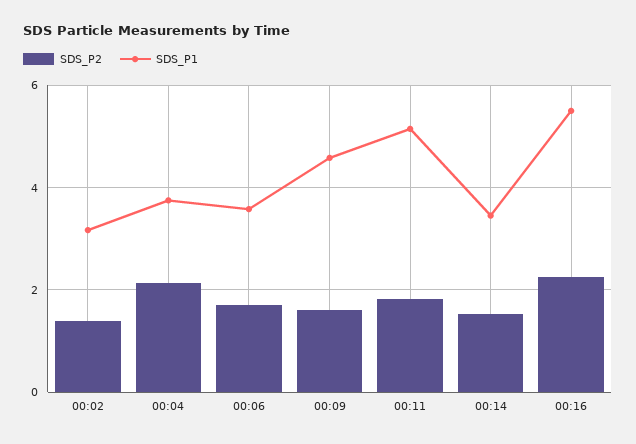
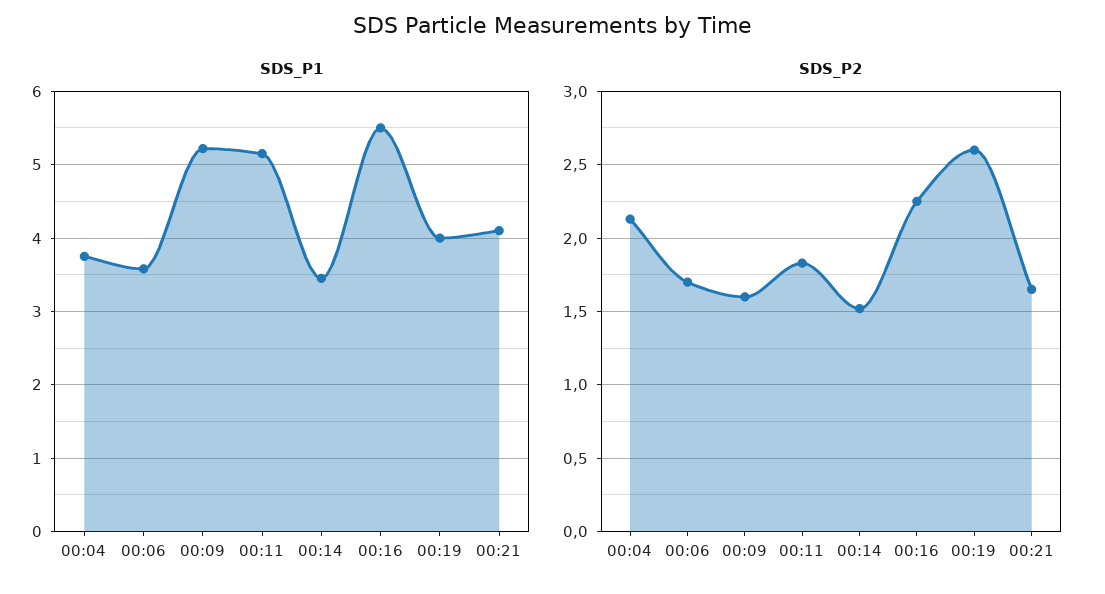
SDS_P2, 00:02: 1.4 -> none
SDS_P1, 00:02: 3.2 -> none
SDS_P1, 00:09: 4.6 -> 5.2
SDS_P1, 00:19: none -> 4
SDS_P1, 00:21: none -> 4.1
SDS_P2, 00:19: none -> 2.6
SDS_P2, 00:21: none -> 1.65

